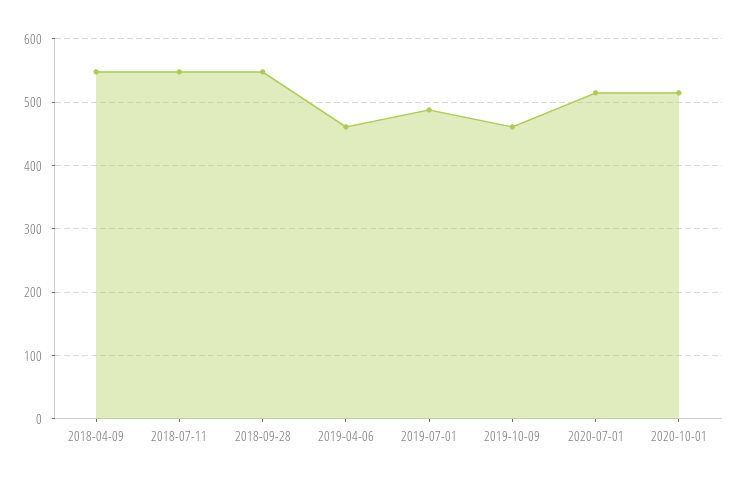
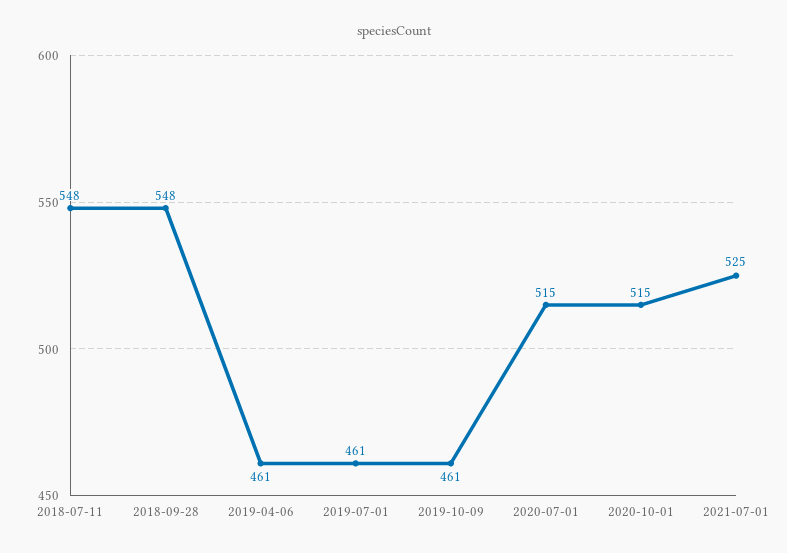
2018-04-09: 550 -> none
2019-07-01: 490 -> 461
2021-07-01: none -> 525

